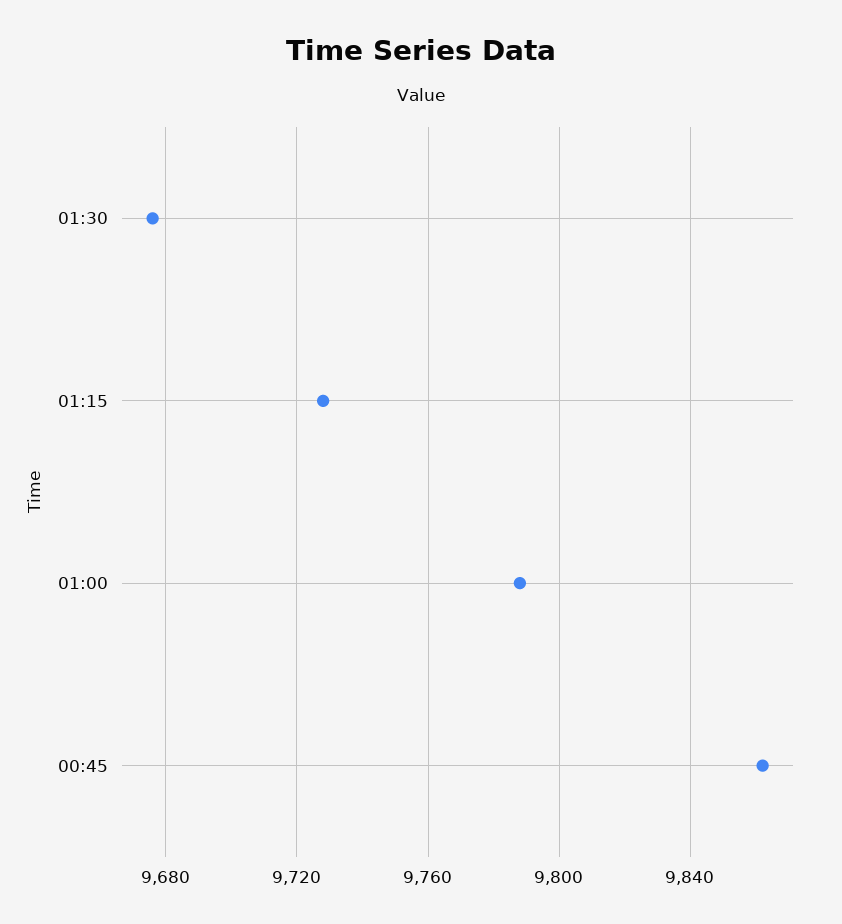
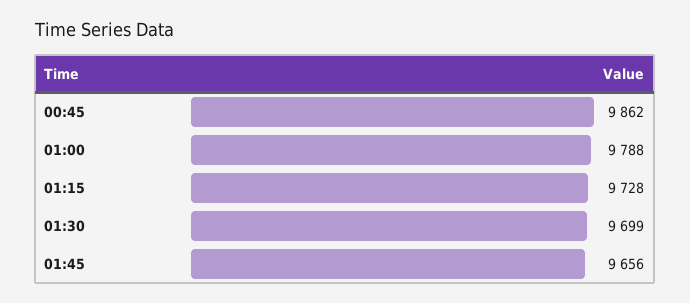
01:30: 9675 -> 9699
01:45: none -> 9656

